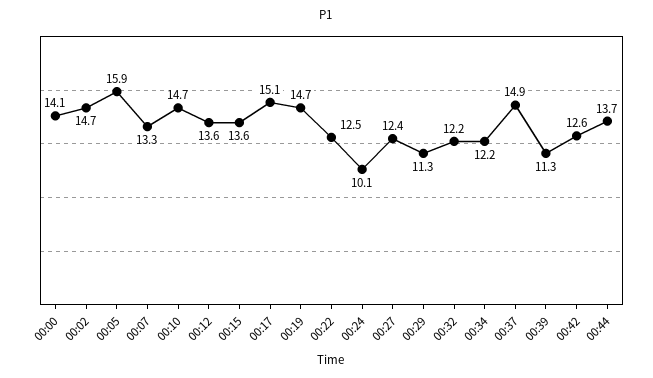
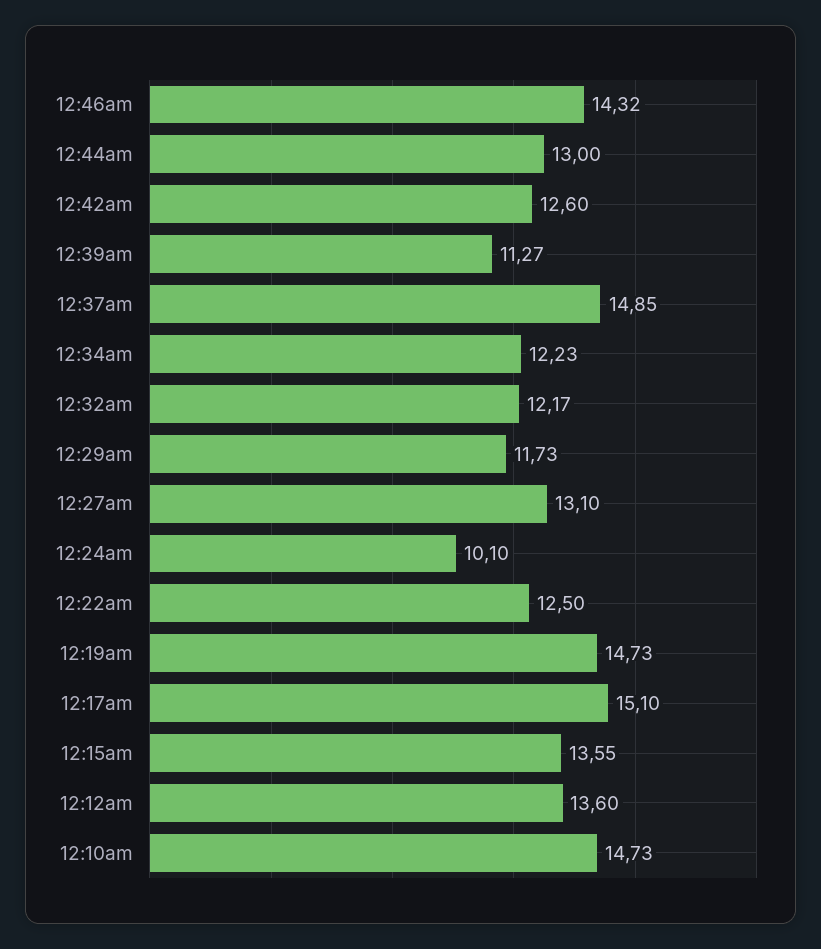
00:00: 14.1 -> none
00:02: 14.7 -> none
00:05: 15.9 -> none
00:07: 13.3 -> none
00:27: 12.4 -> 13.1
00:29: 11.3 -> 11.73
00:44: 13.7 -> 13
12:46am: none -> 14.32

